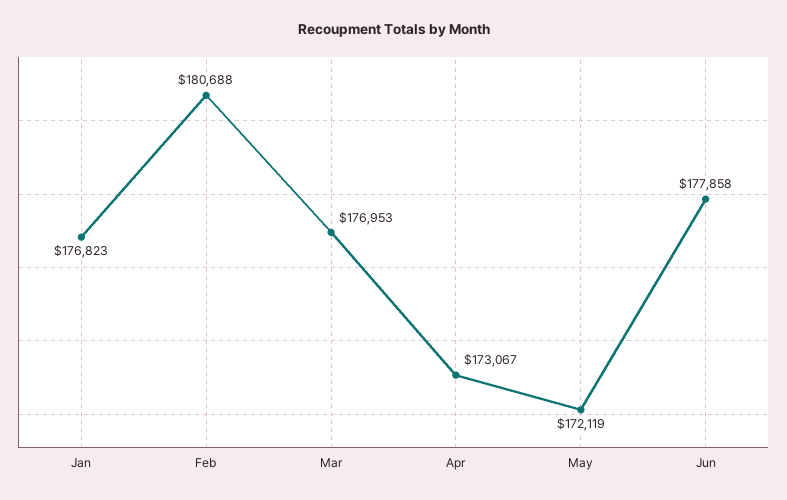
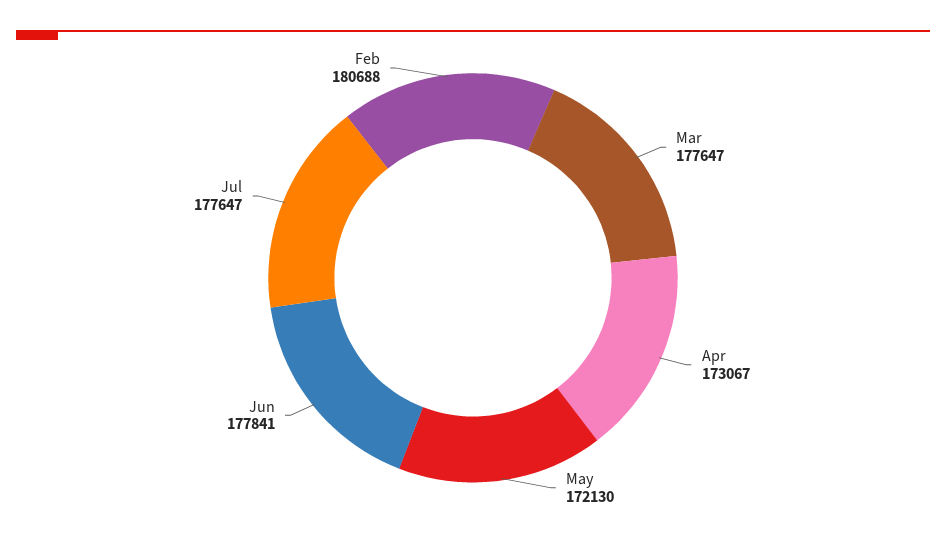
Jan: 176823 -> none
Mar: 176953 -> 177647
May: 172119 -> 172130
Jun: 177858 -> 177841
Jul: none -> 177647

